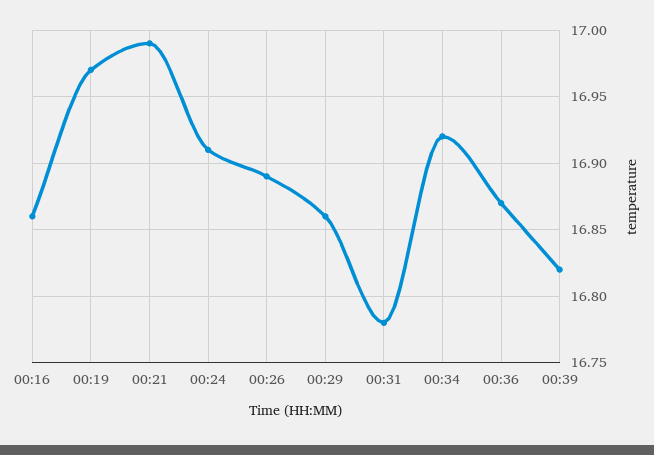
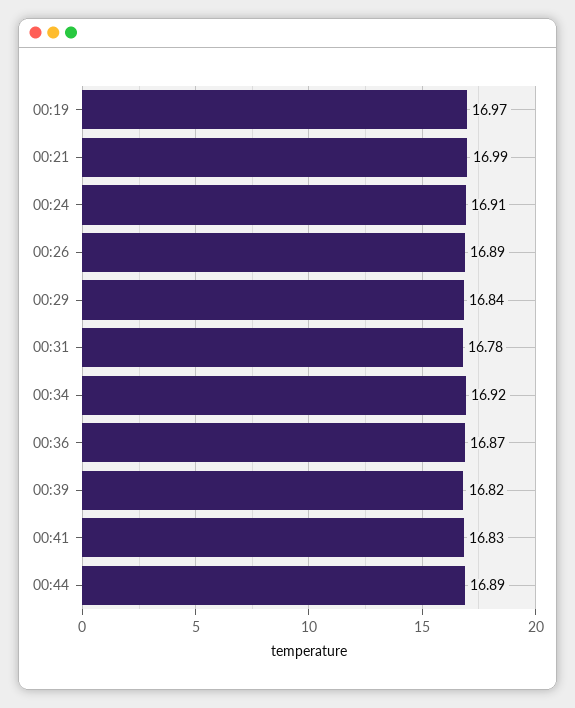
00:16: 16.86 -> none
00:29: 16.86 -> 16.84
00:41: none -> 16.83
00:44: none -> 16.89

